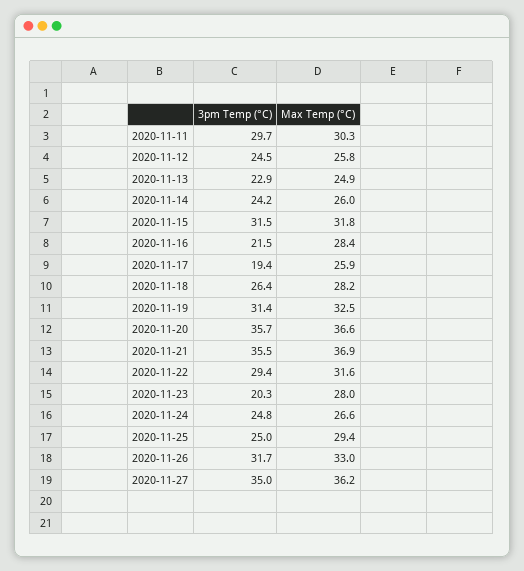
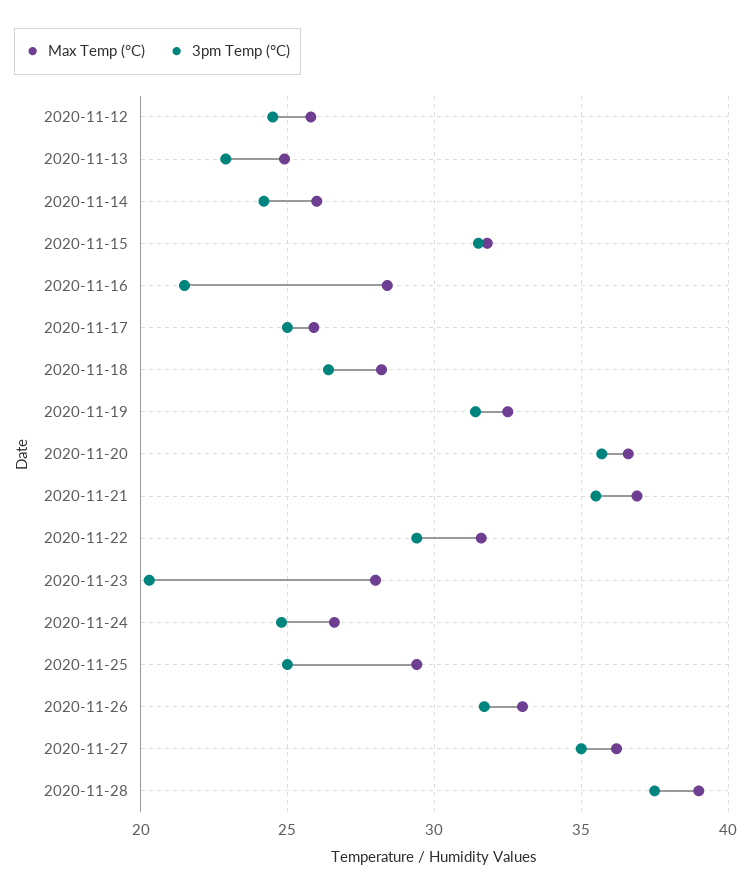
3pm Temp (°C), 2020-11-11: 29.7 -> none
Max Temp (°C), 2020-11-11: 30.3 -> none
3pm Temp (°C), 2020-11-17: 19.4 -> 25
Max Temp (°C), 2020-11-28: none -> 39
3pm Temp (°C), 2020-11-28: none -> 37.5

